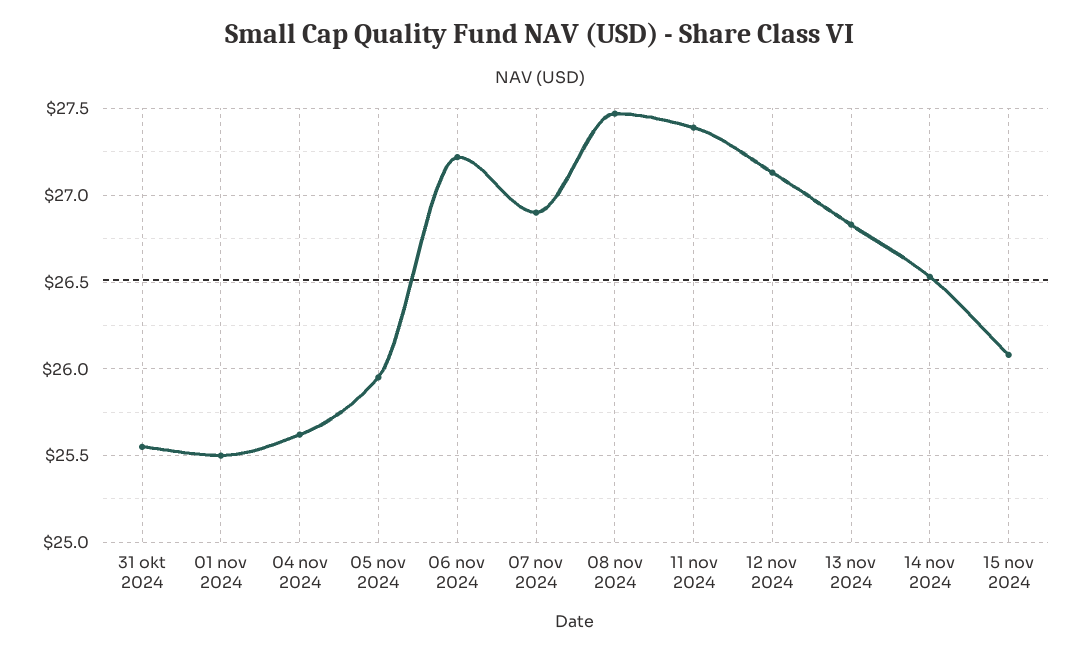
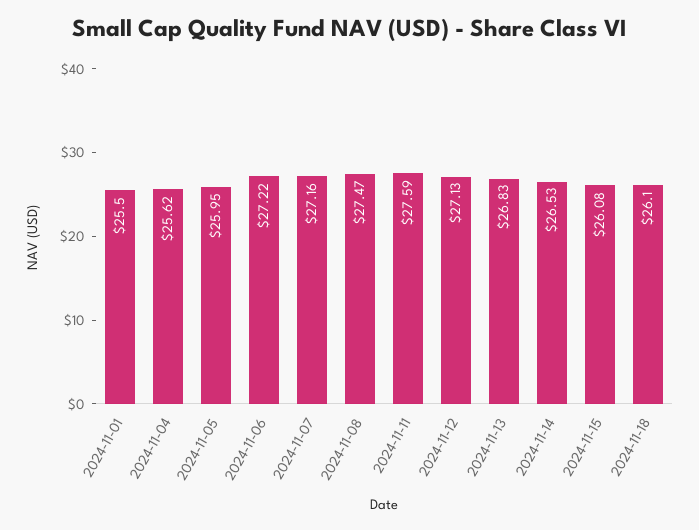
31 okt 2024: 25.55 -> none
07 nov 2024: 26.9 -> 27.16
11 nov 2024: 27.4 -> 27.59
2024-11-18: none -> 26.1

